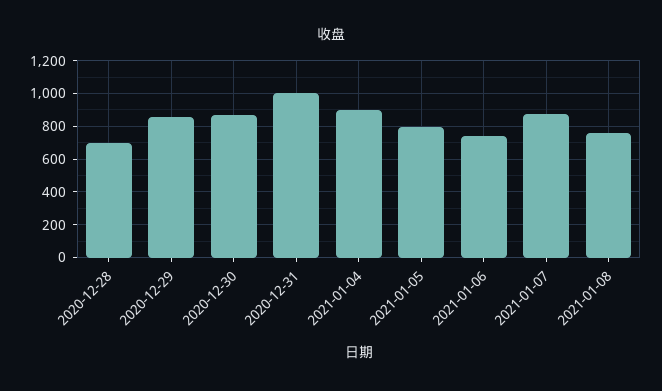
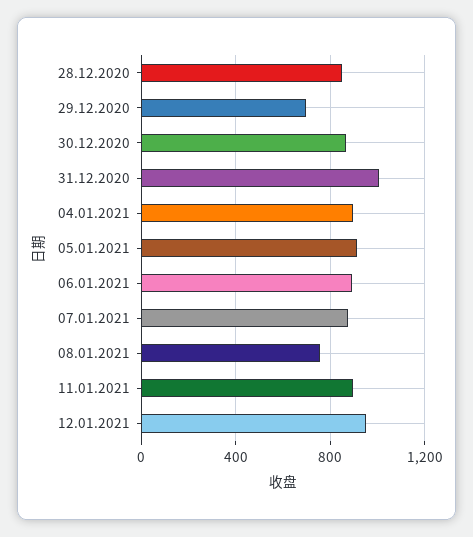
2020-12-28: 700 -> 850
2020-12-29: 850 -> 700
2021-01-05: 800 -> 900
2021-01-06: 750 -> 900
11.01.2021: none -> 900
12.01.2021: none -> 950

